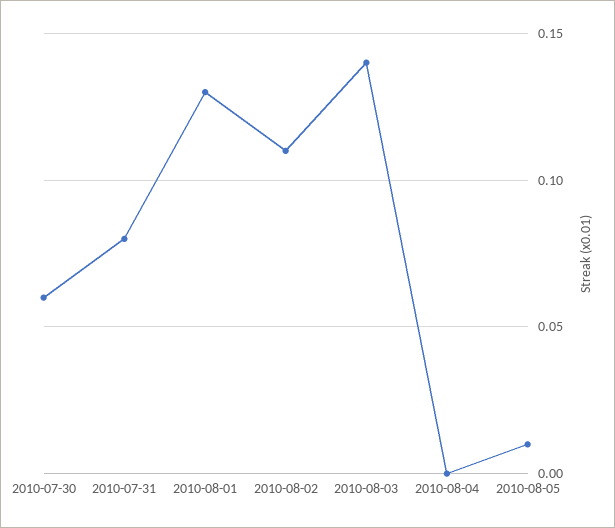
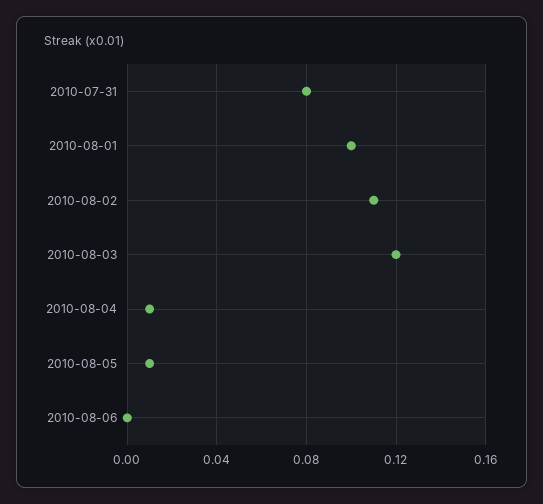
2010-07-30: 0.06 -> none
2010-08-01: 0.13 -> 0.1
2010-08-03: 0.14 -> 0.12
2010-08-04: 0 -> 0.01
2010-08-06: none -> 0

